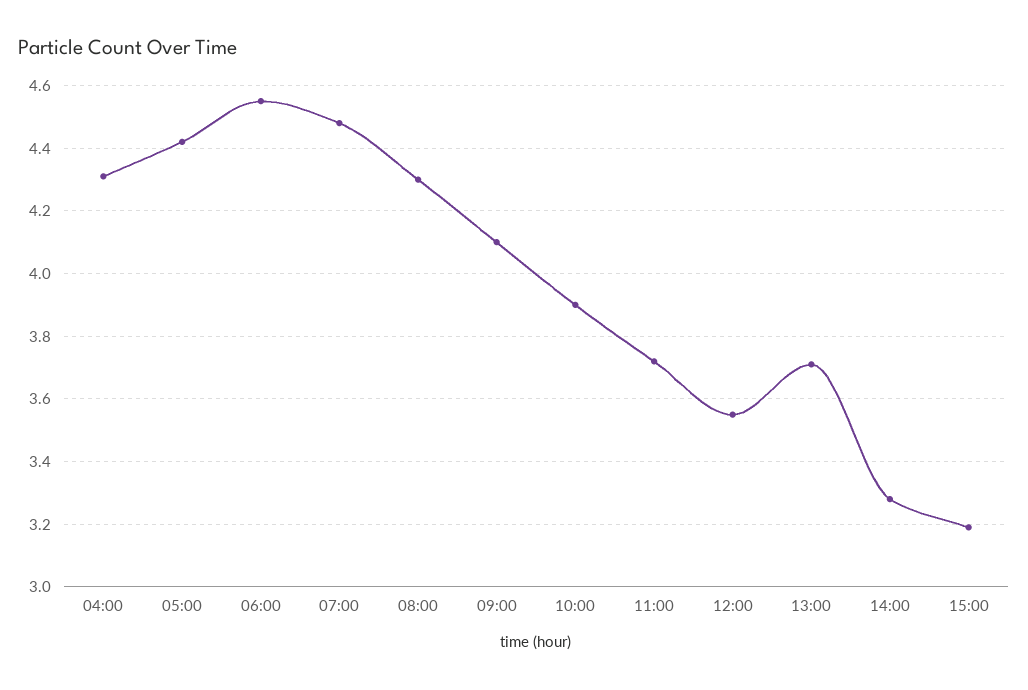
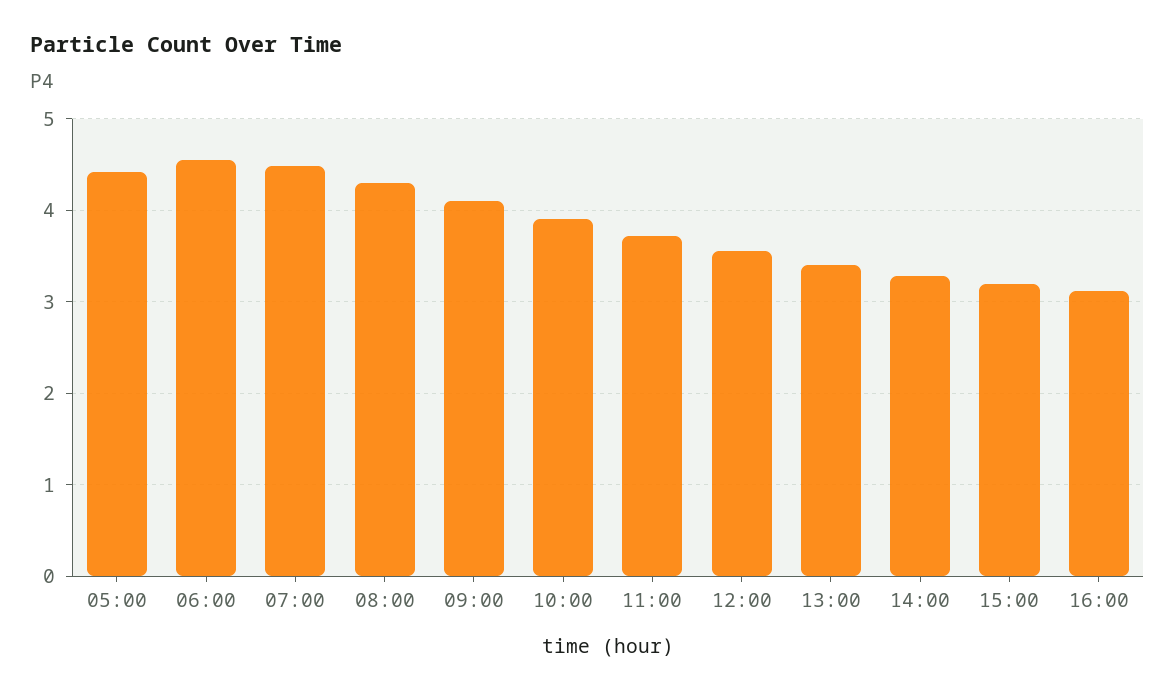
04:00: 4.3 -> none
13:00: 3.7 -> 3.4
16:00: none -> 3.1

